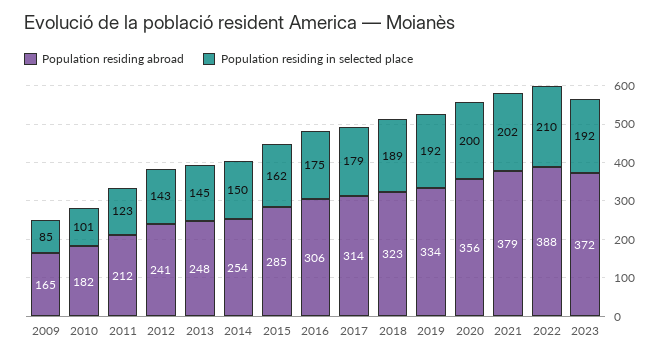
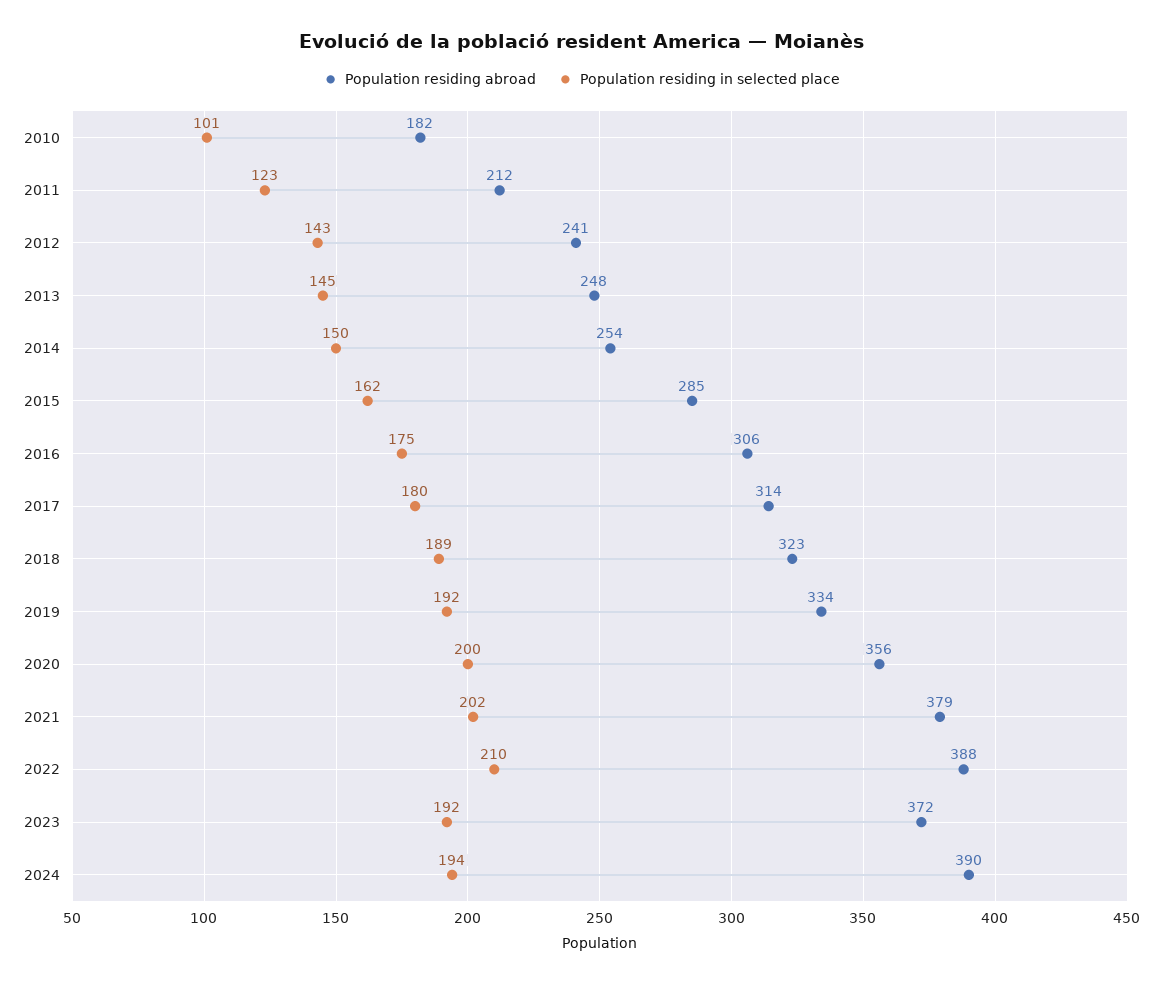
Population residing abroad, 2009: 165 -> none
Population residing in selected place, 2009: 85 -> none
Population residing in selected place, 2017: 179 -> 180
Population residing abroad, 2024: none -> 390
Population residing in selected place, 2024: none -> 194

